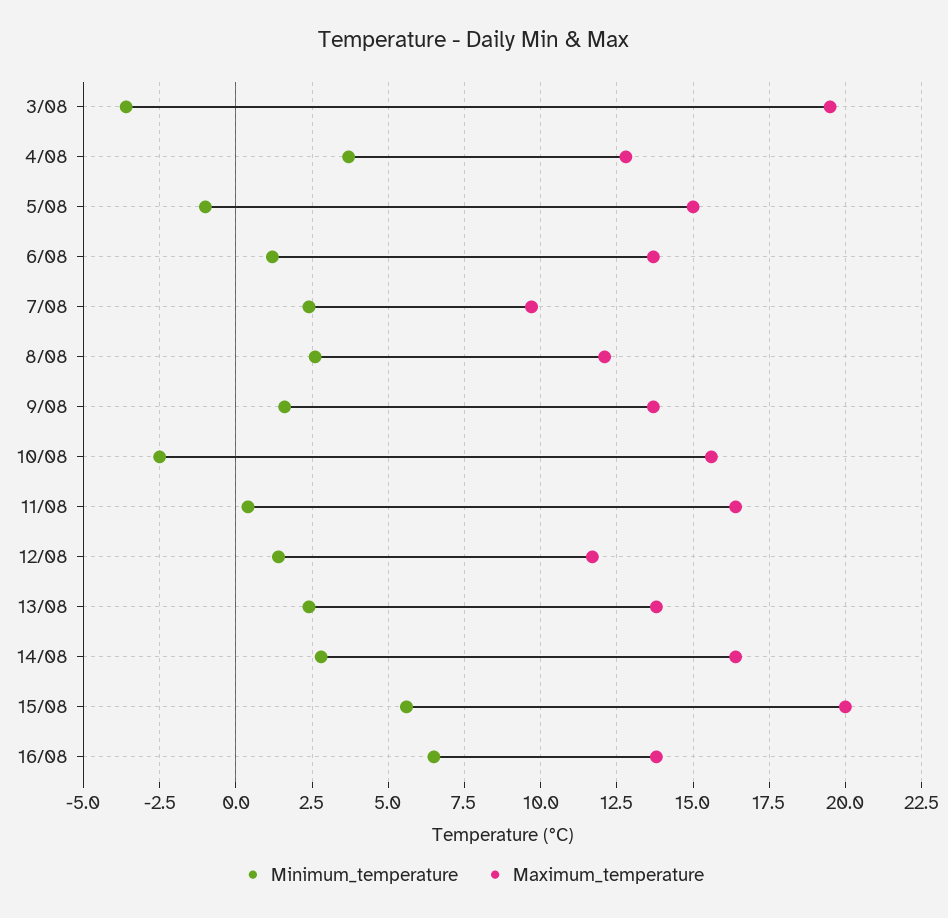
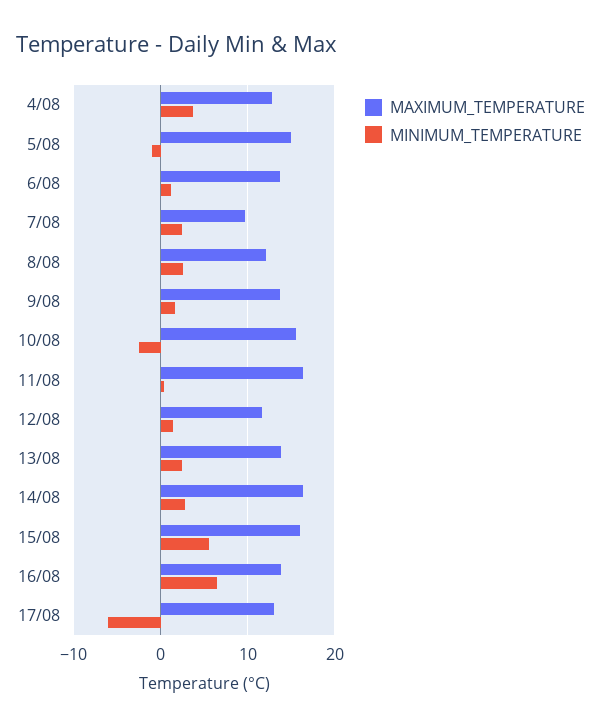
Minimum_temperature, 3/08: -3.5 -> none
Maximum_temperature, 3/08: 19.5 -> none
Maximum_temperature, 15/08: 20 -> 16
Maximum_temperature, 17/08: none -> 13
Minimum_temperature, 17/08: none -> -6

